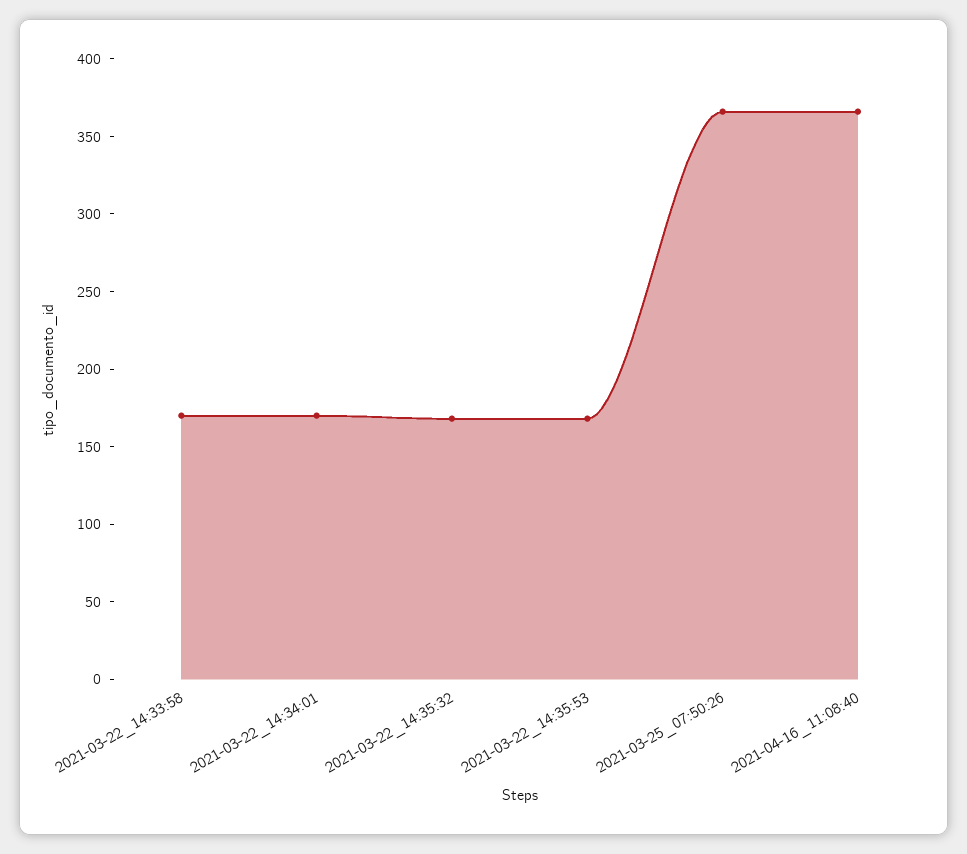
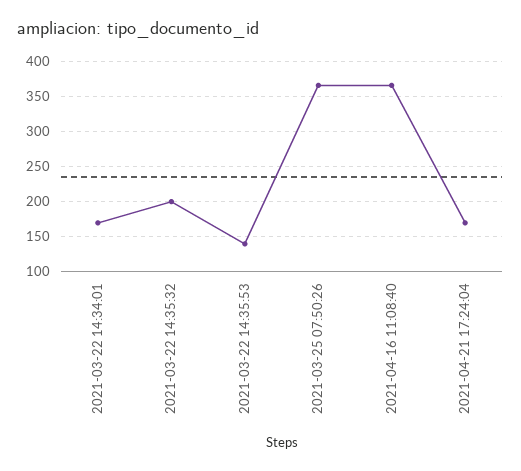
2021-03-22_14:33:58: 170 -> none
2021-03-22_14:35:32: 170 -> 200
2021-03-22_14:35:53: 170 -> 140
2021-04-21 17:24:04: none -> 170

